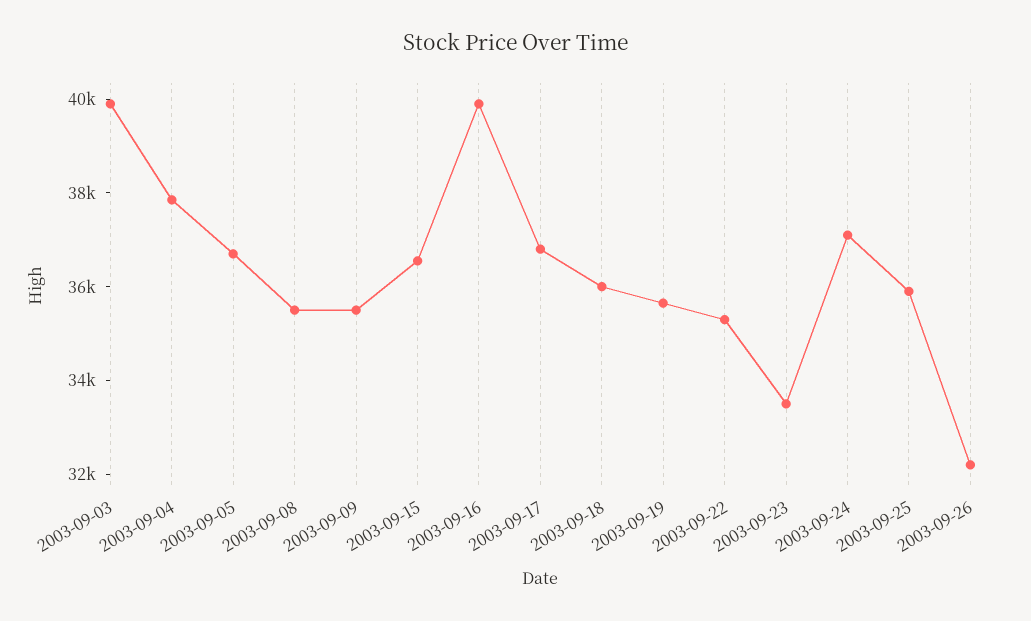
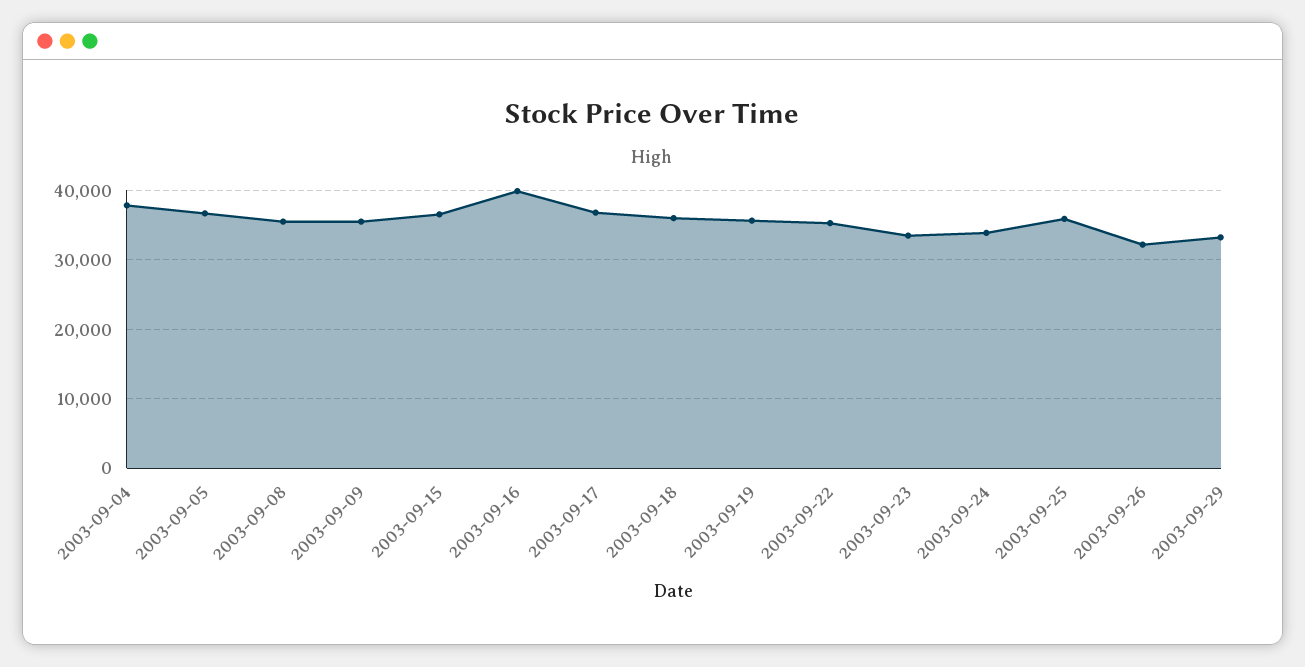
2003-09-03: 40000 -> none
2003-09-24: 37000 -> 34000
2003-09-29: none -> 33000

